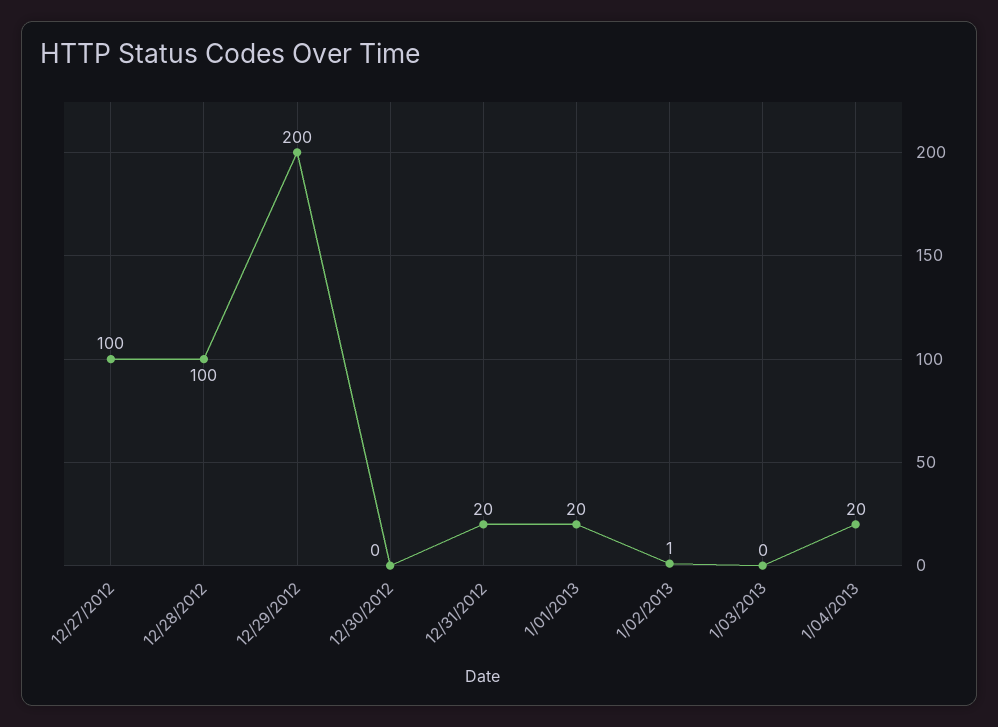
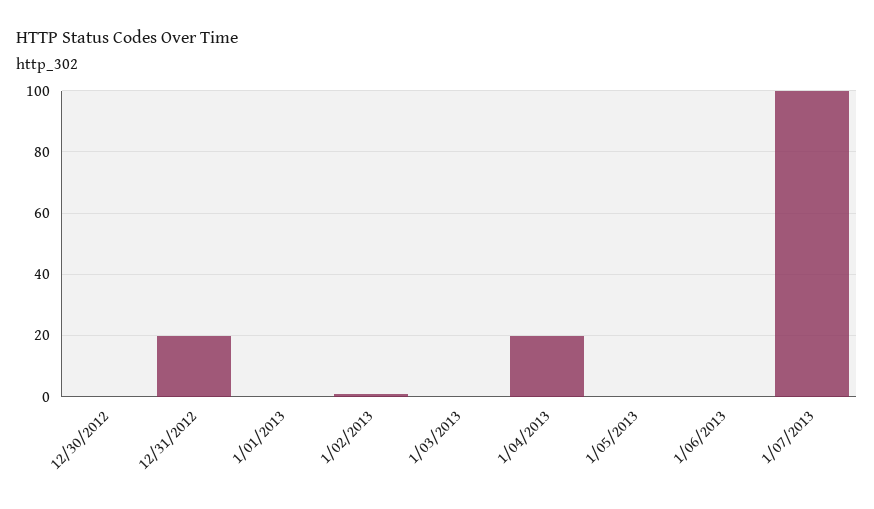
12/27/2012: 100 -> none
12/28/2012: 100 -> none
12/29/2012: 200 -> none
1/01/2013: 20 -> 0
1/05/2013: none -> 0
1/06/2013: none -> 0
1/07/2013: none -> 100

